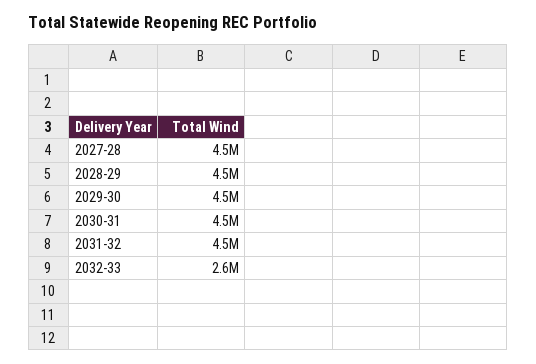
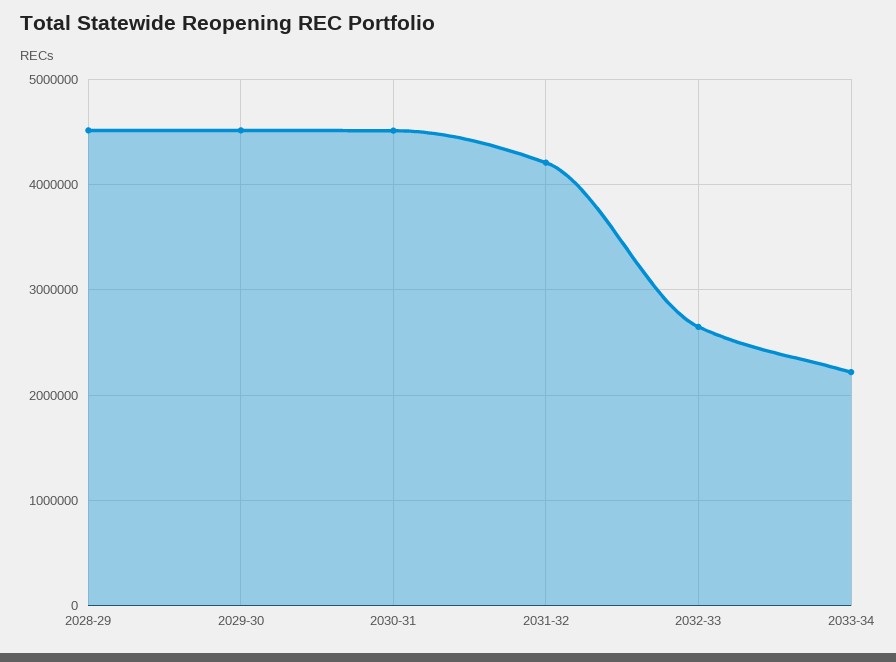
2027-28: 4500000 -> none
2031-32: 4500000 -> 4200000
2033-34: none -> 2200000

